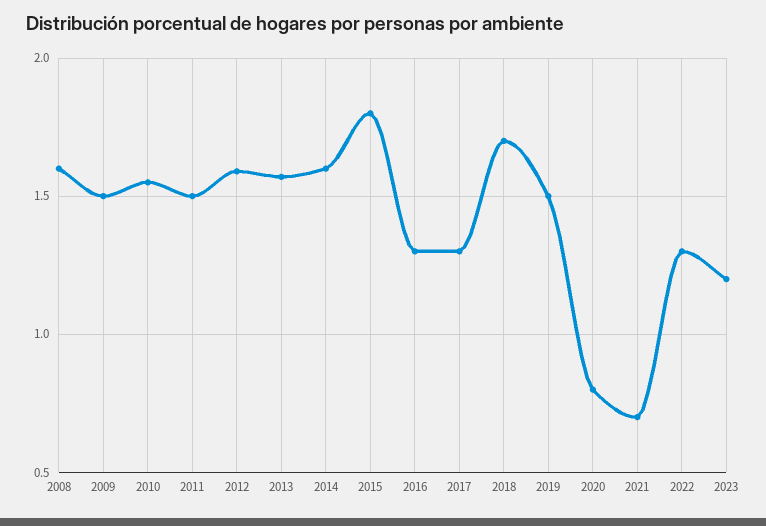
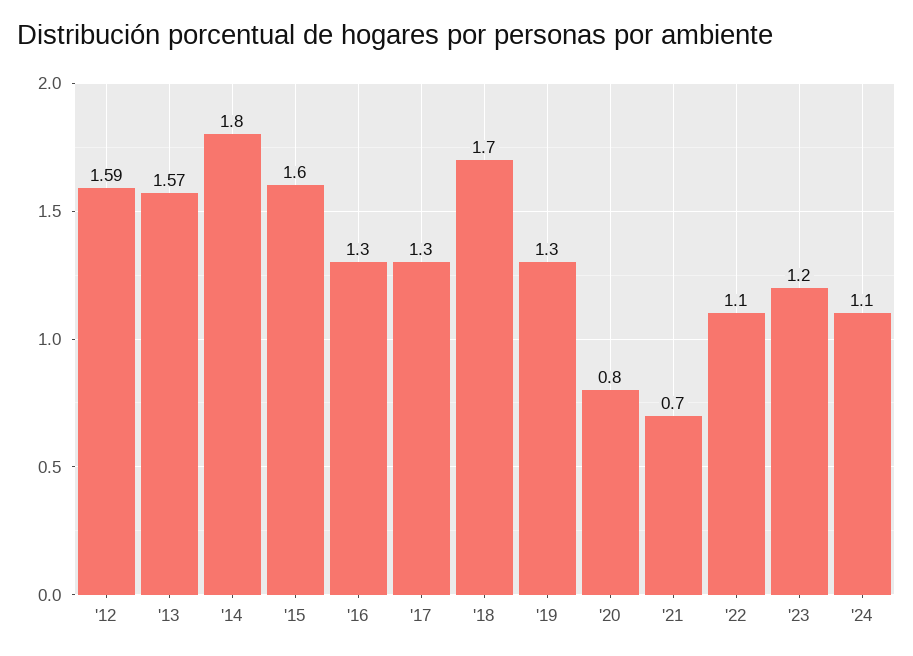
2008: 1.6 -> none
2009: 1.5 -> none
2010: 1.55 -> none
2011: 1.5 -> none
2014: 1.6 -> 1.8
2015: 1.8 -> 1.6
2019: 1.5 -> 1.3
2022: 1.3 -> 1.1
'24: none -> 1.1

